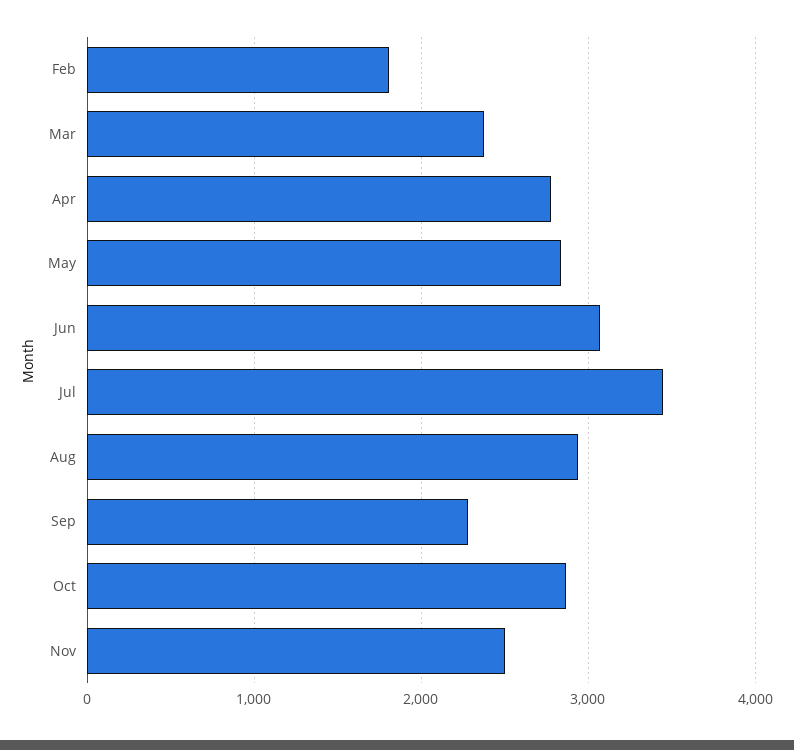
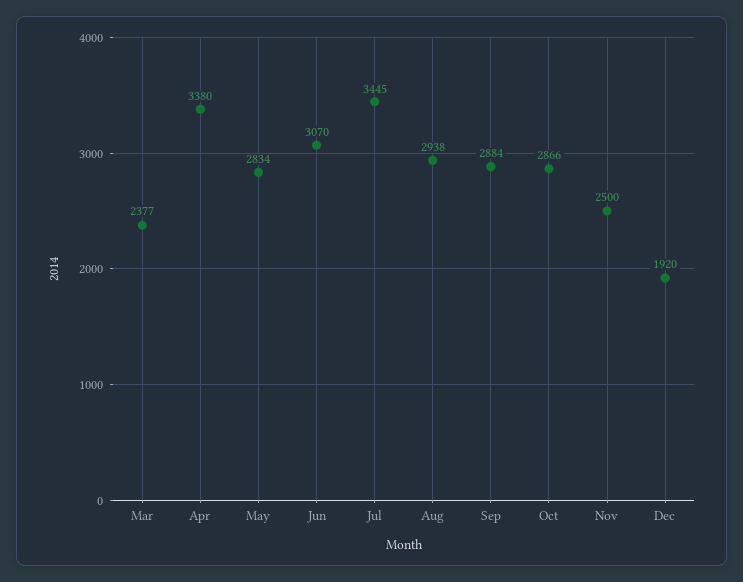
Feb: 1800 -> none
Apr: 2800 -> 3380
Sep: 2300 -> 2884
Dec: none -> 1920

